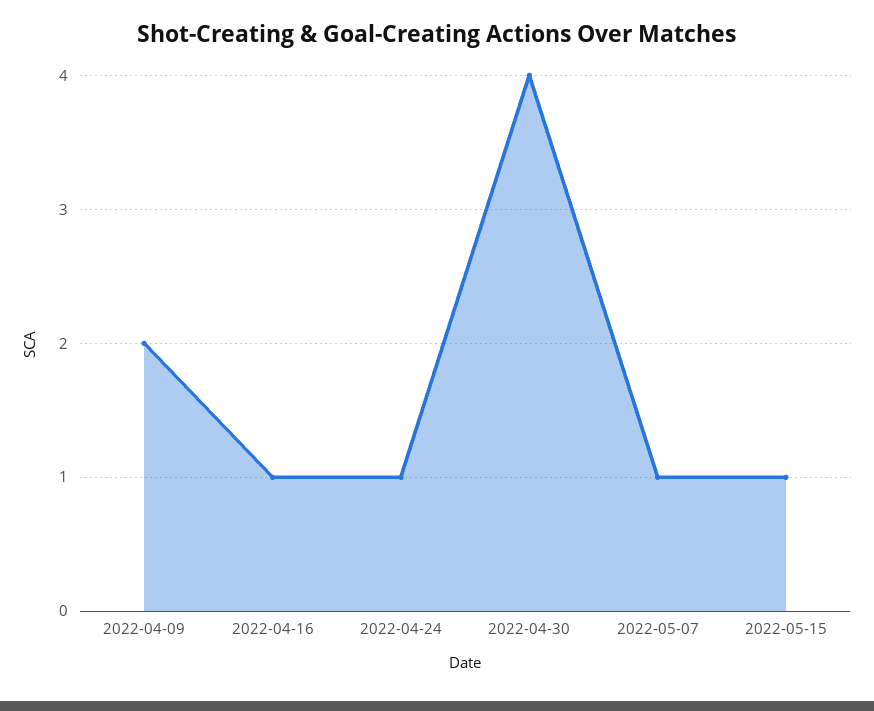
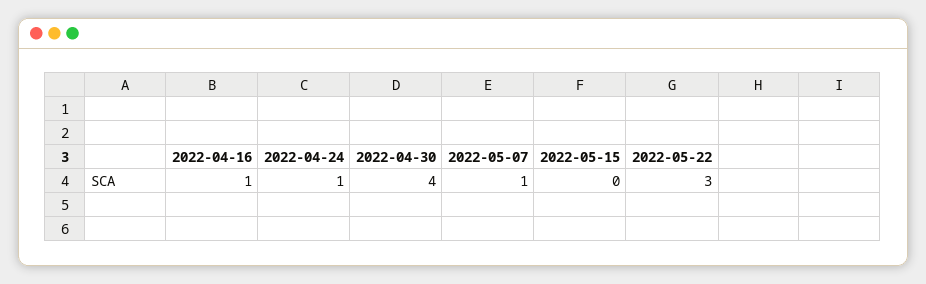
2022-04-09: 2 -> none
2022-05-15: 1 -> 0
2022-05-22: none -> 3

